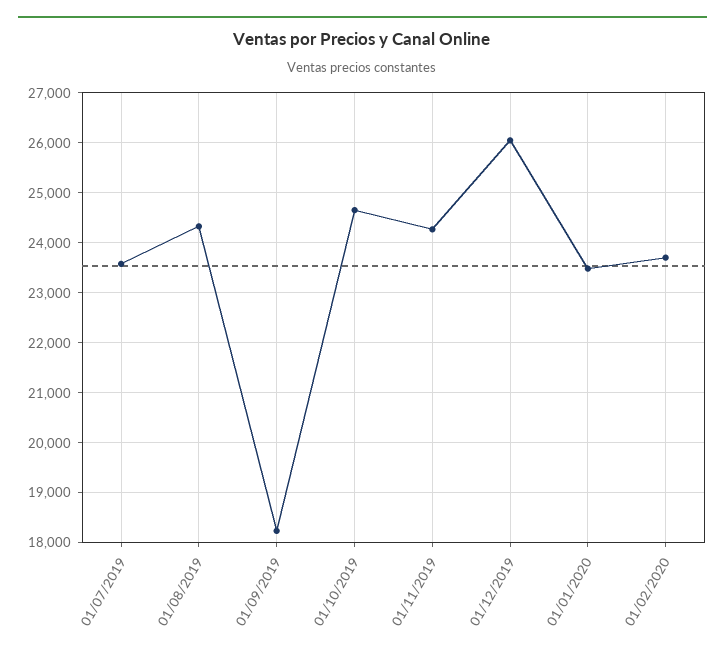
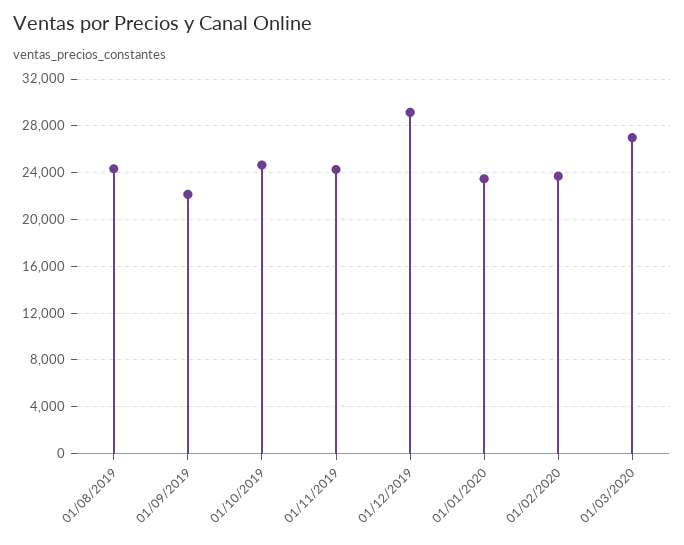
01/07/2019: 23600 -> none
01/09/2019: 18200 -> 22000
01/12/2019: 26000 -> 29000
01/03/2020: none -> 27000

